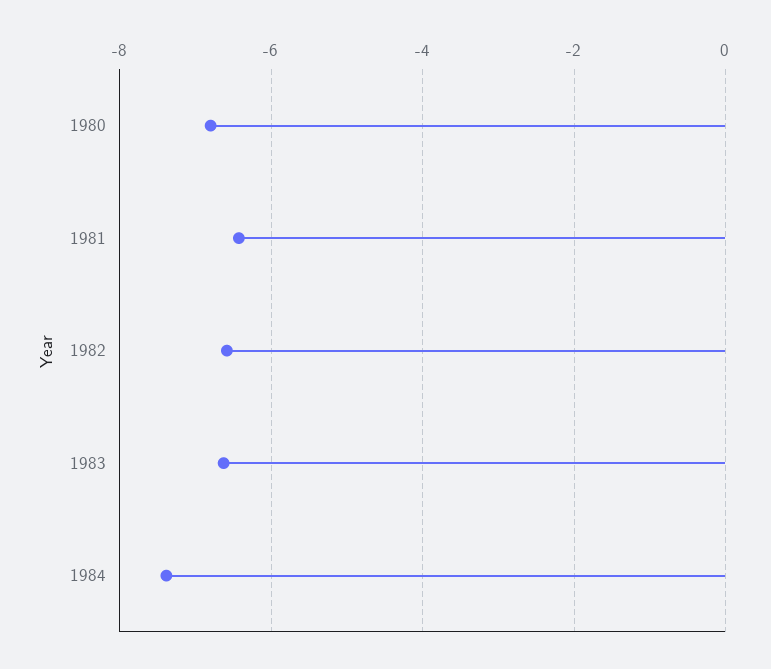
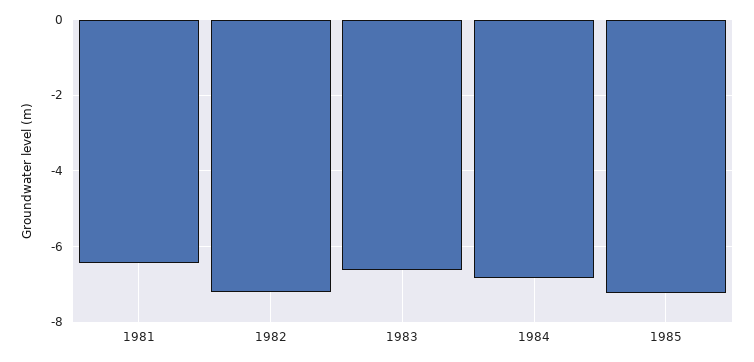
1980: -6.8 -> none
1982: -6.6 -> -7.2
1984: -7.4 -> -6.8
1985: none -> -7.2

